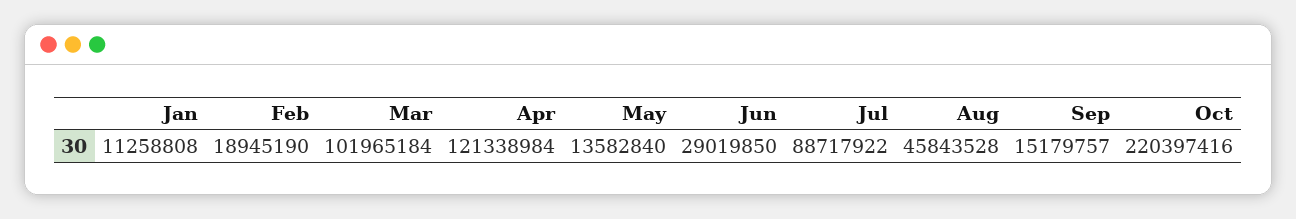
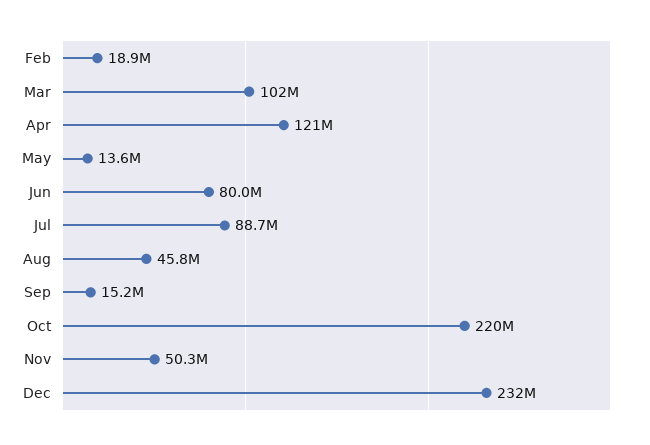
Jan: 11258808 -> none
Jun: 29019850 -> 80000000
Nov: none -> 50300000
Dec: none -> 232000000

